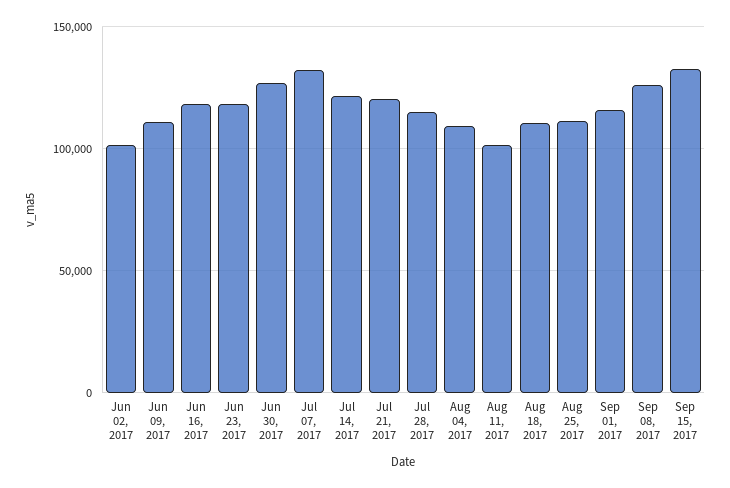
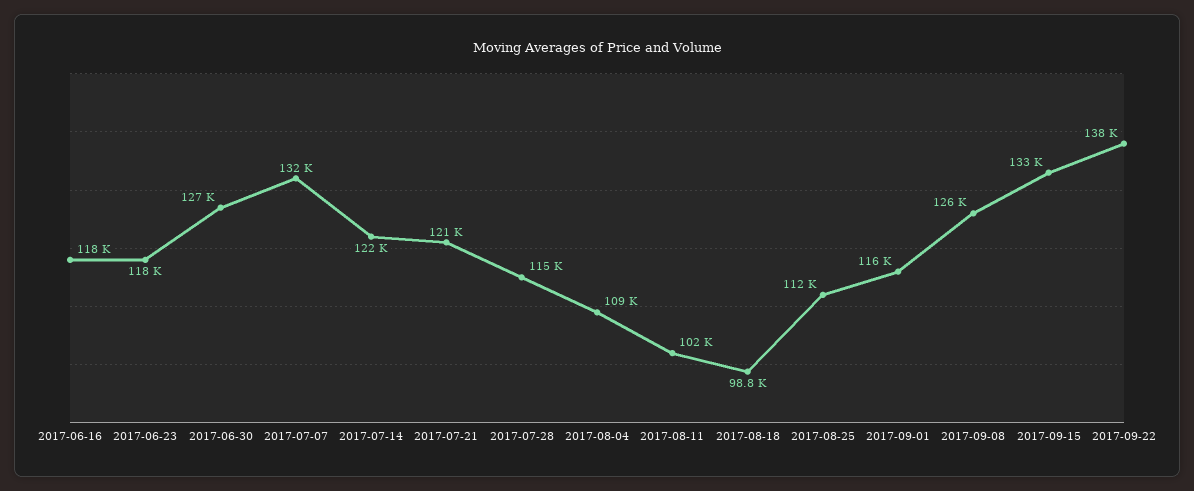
Jun 02, 2017: 100000 -> none
Jun 09, 2017: 110000 -> none
Aug 18, 2017: 110000 -> 98800
2017-09-22: none -> 138000

